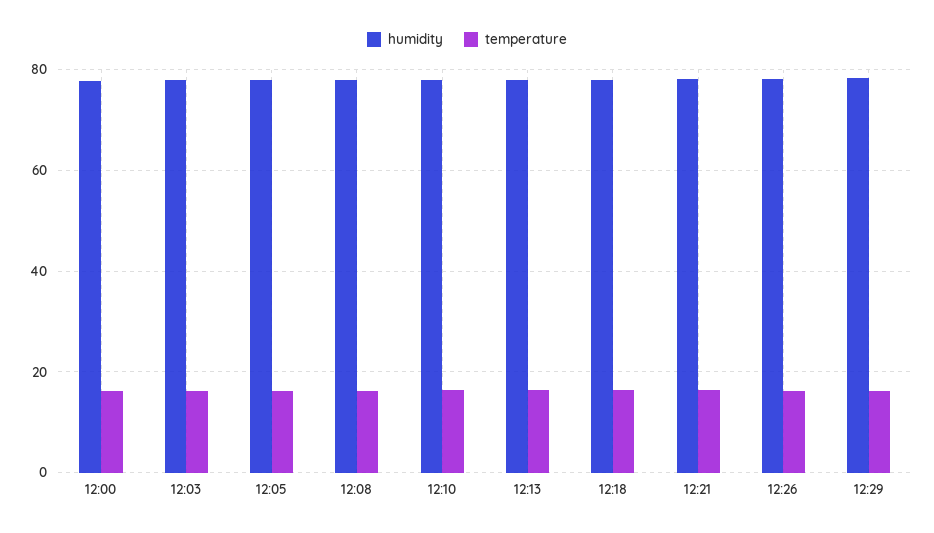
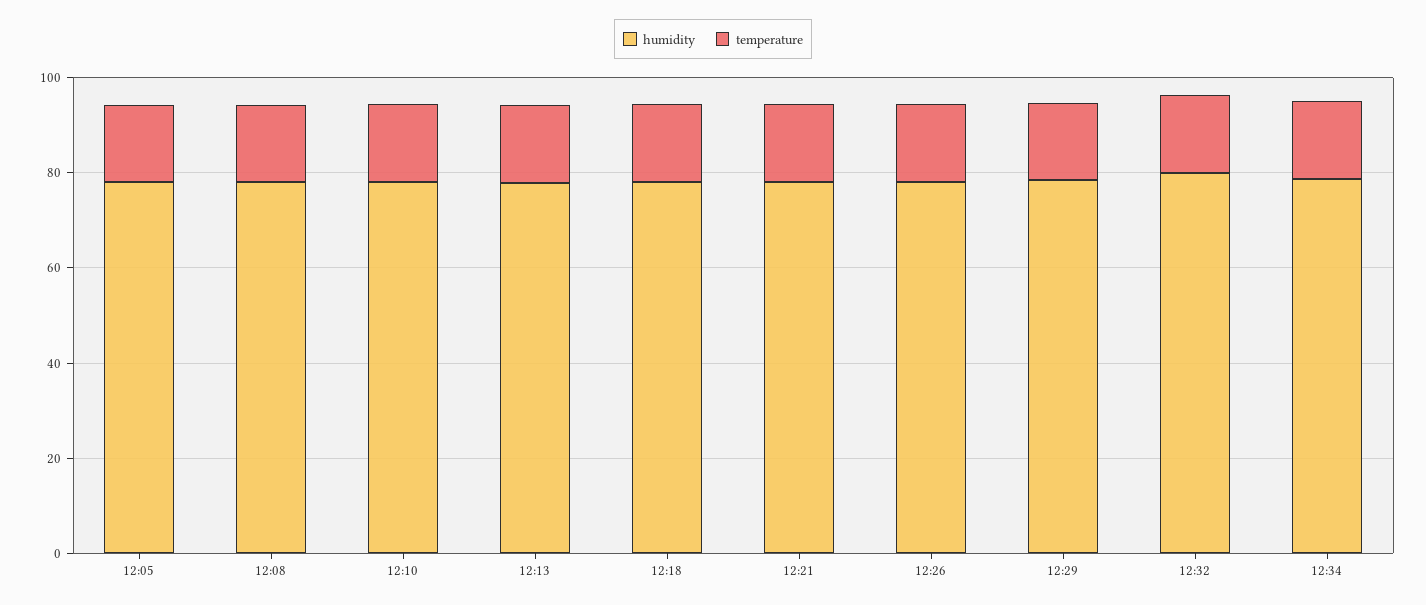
humidity, 12:00: 78 -> none
temperature, 12:00: 16 -> none
humidity, 12:03: 78 -> none
temperature, 12:03: 16 -> none
humidity, 12:32: none -> 80
temperature, 12:32: none -> 15
humidity, 12:34: none -> 80
temperature, 12:34: none -> 15

